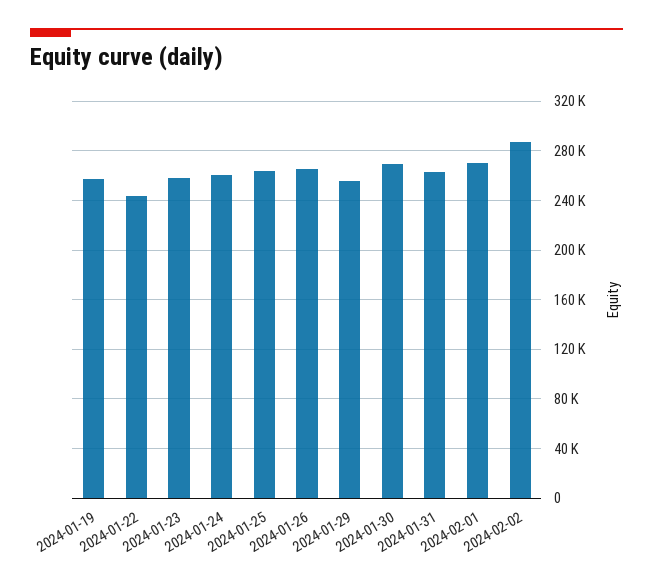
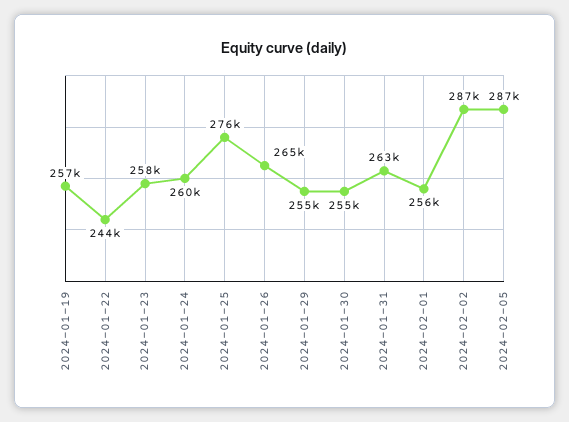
2024-01-25: 265000 -> 276000
2024-01-30: 270000 -> 255000
2024-02-01: 270000 -> 256000
2024-02-05: none -> 287000

